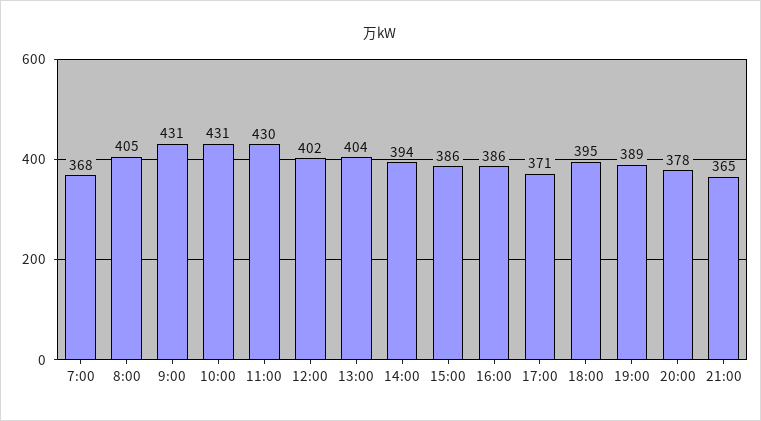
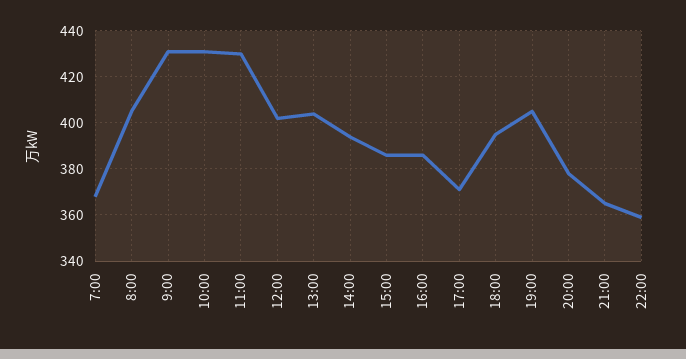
19:00: 389 -> 405
22:00: none -> 360

